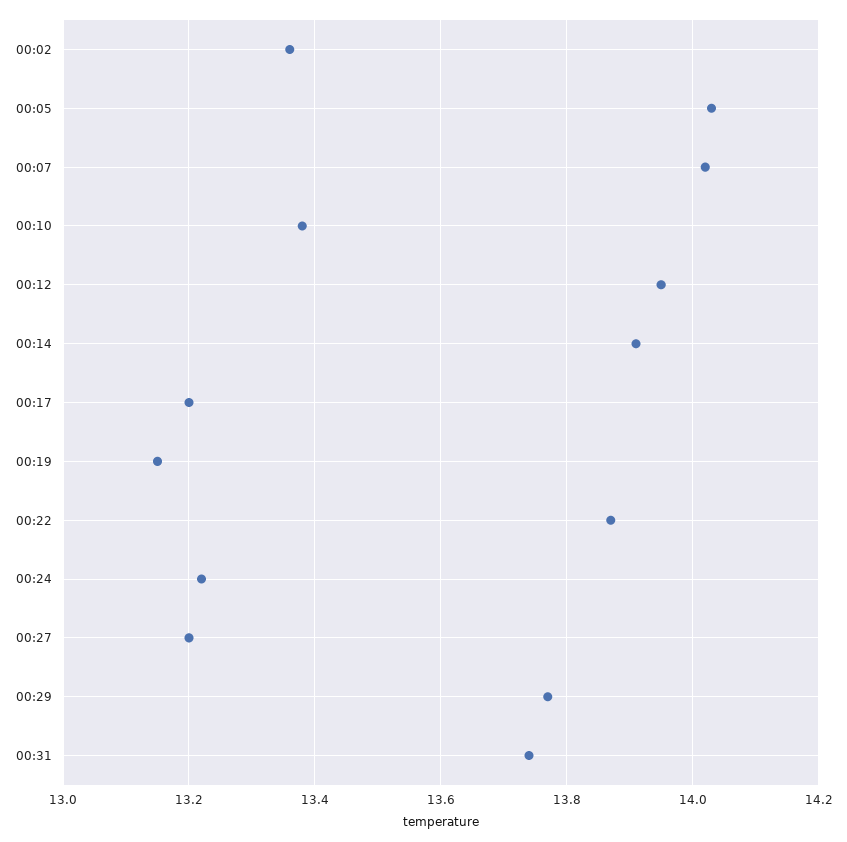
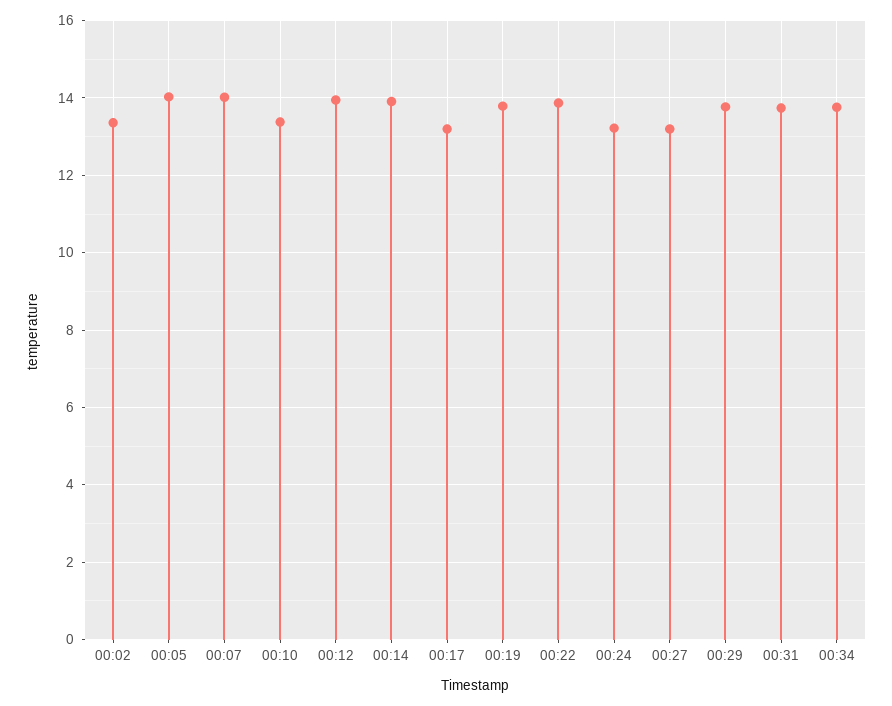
00:19: 13.15 -> 13.8
00:34: none -> 13.8

